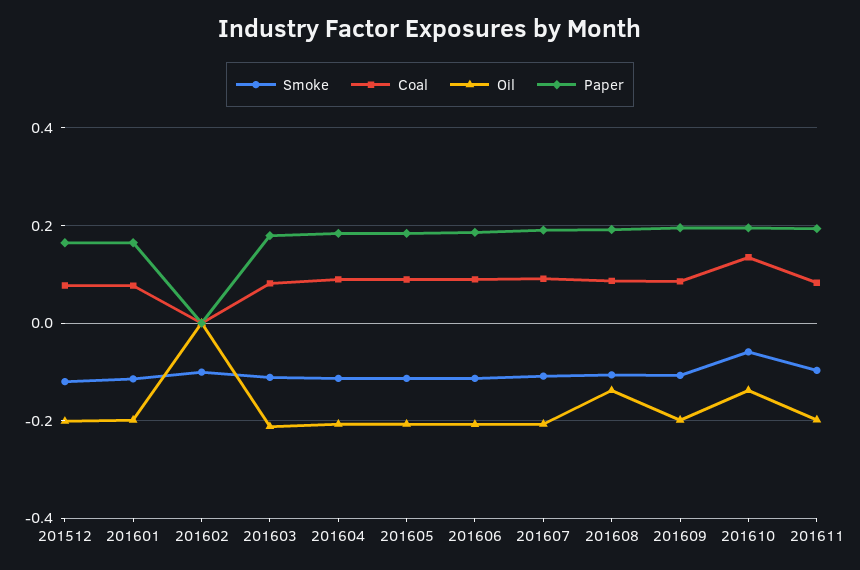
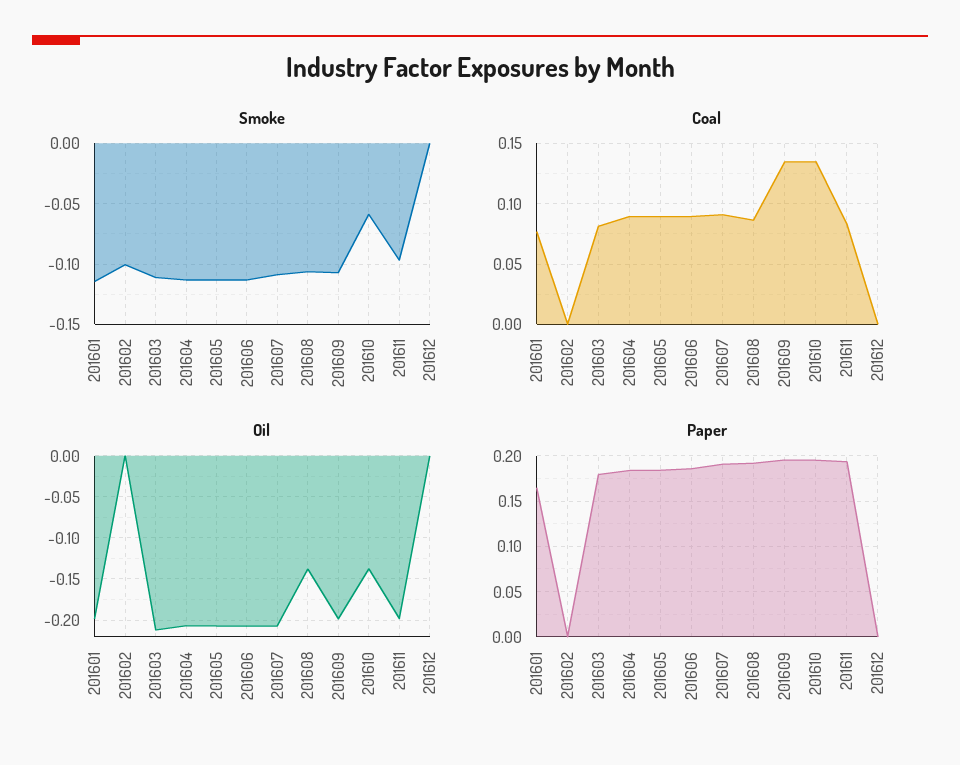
Smoke, 201512: -0.12 -> none
Coal, 201512: 0.08 -> none
Oil, 201512: -0.2 -> none
Paper, 201512: 0.16 -> none
Coal, 201609: 0.08 -> 0.135
Smoke, 201612: none -> 0
Coal, 201612: none -> 0
Oil, 201612: none -> 0
Paper, 201612: none -> 0

